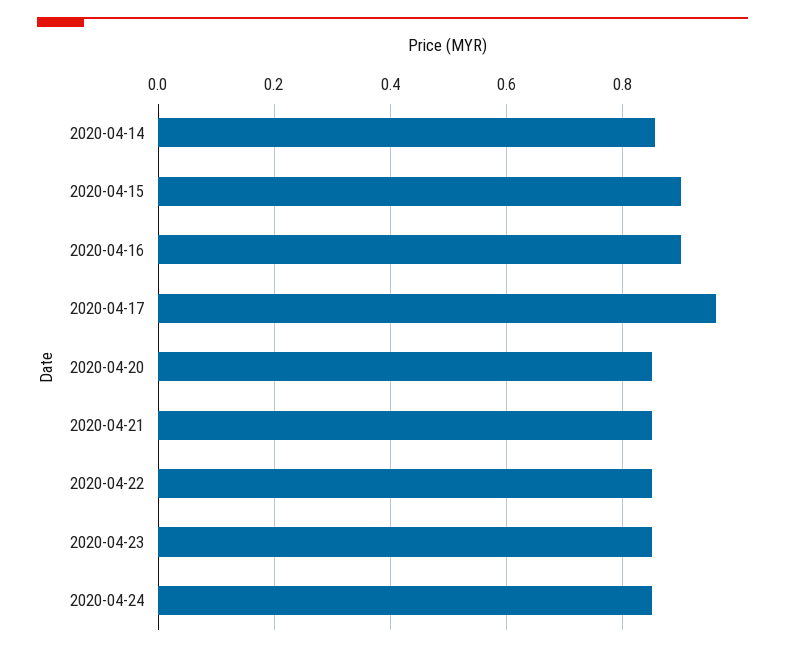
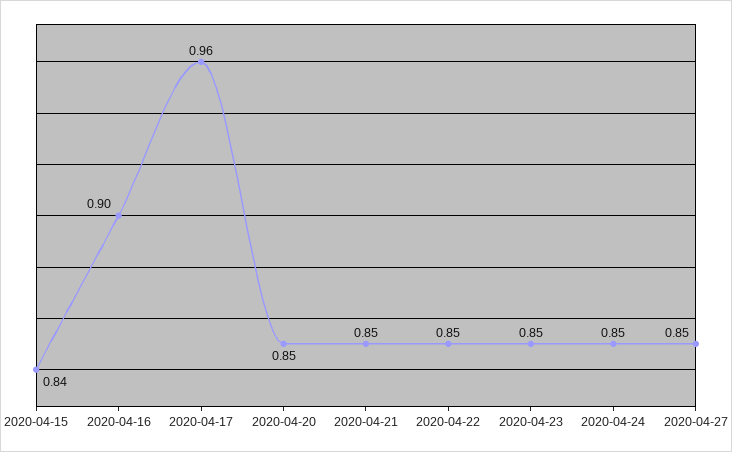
2020-04-14: 0.86 -> none
2020-04-15: 0.9 -> 0.84
2020-04-27: none -> 0.85

